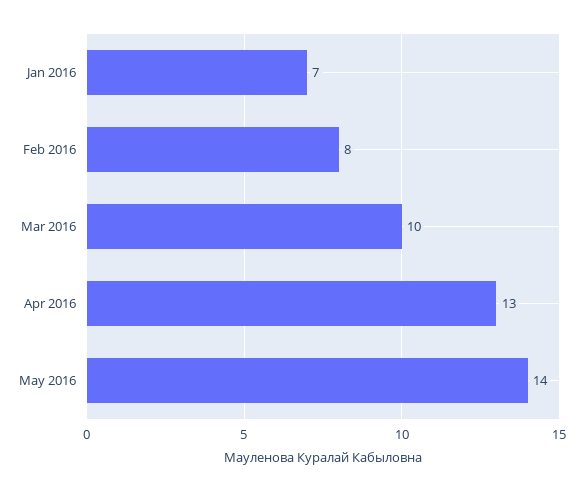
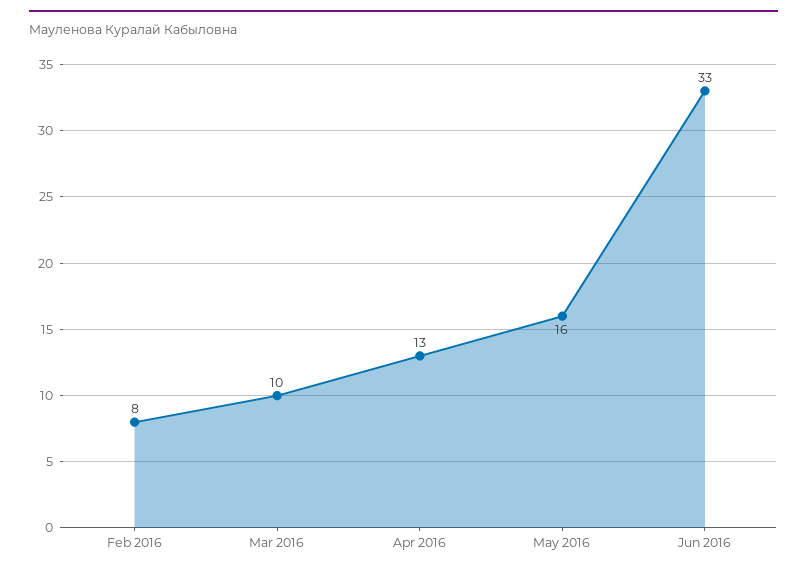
Jan 2016: 7 -> none
May 2016: 14 -> 16
Jun 2016: none -> 33

